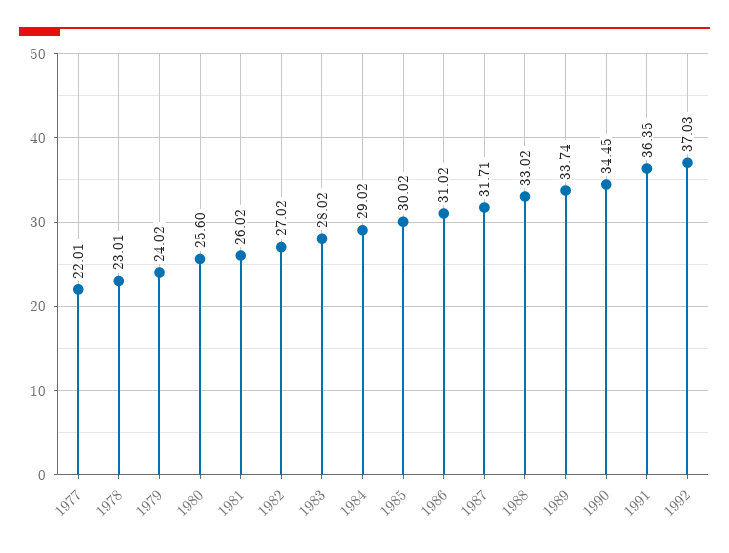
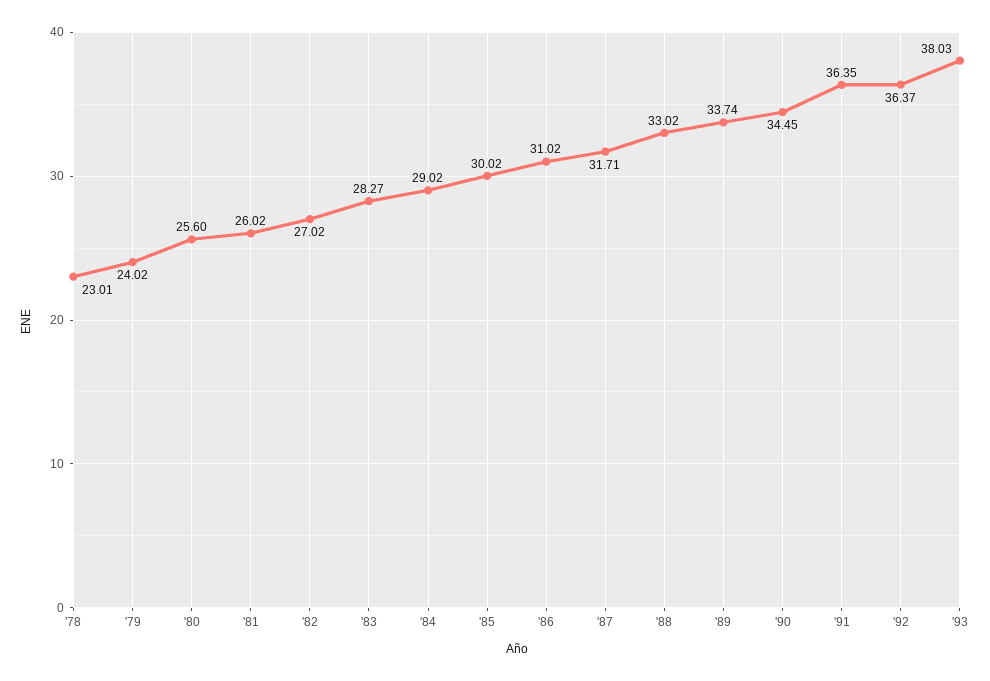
1977: 22.01 -> none
1983: 28.02 -> 28.27
1992: 37.03 -> 36.37
'93: none -> 38.03

